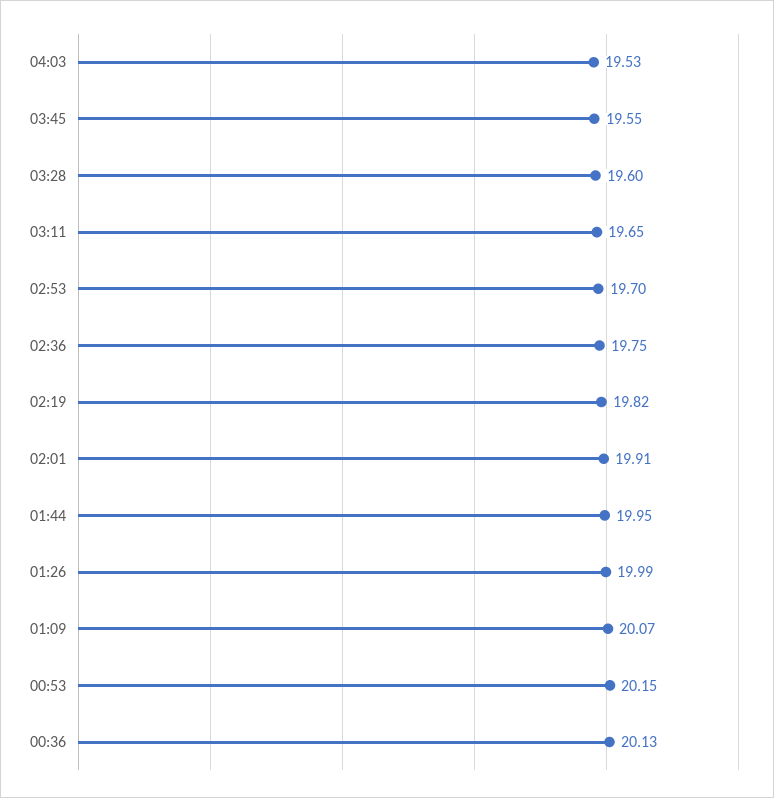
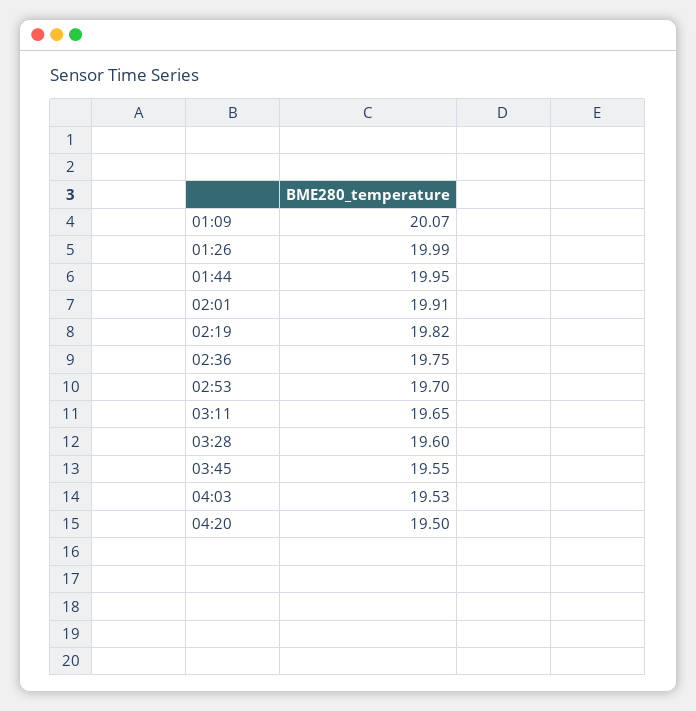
00:53: 20.15 -> none
00:36: 20.13 -> none
04:20: none -> 19.5

